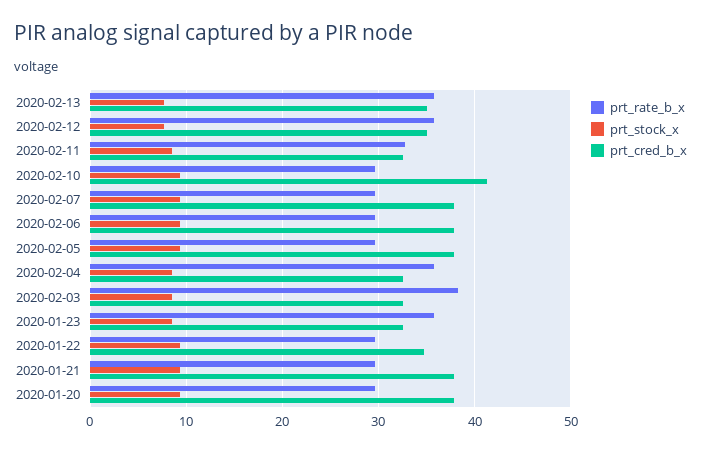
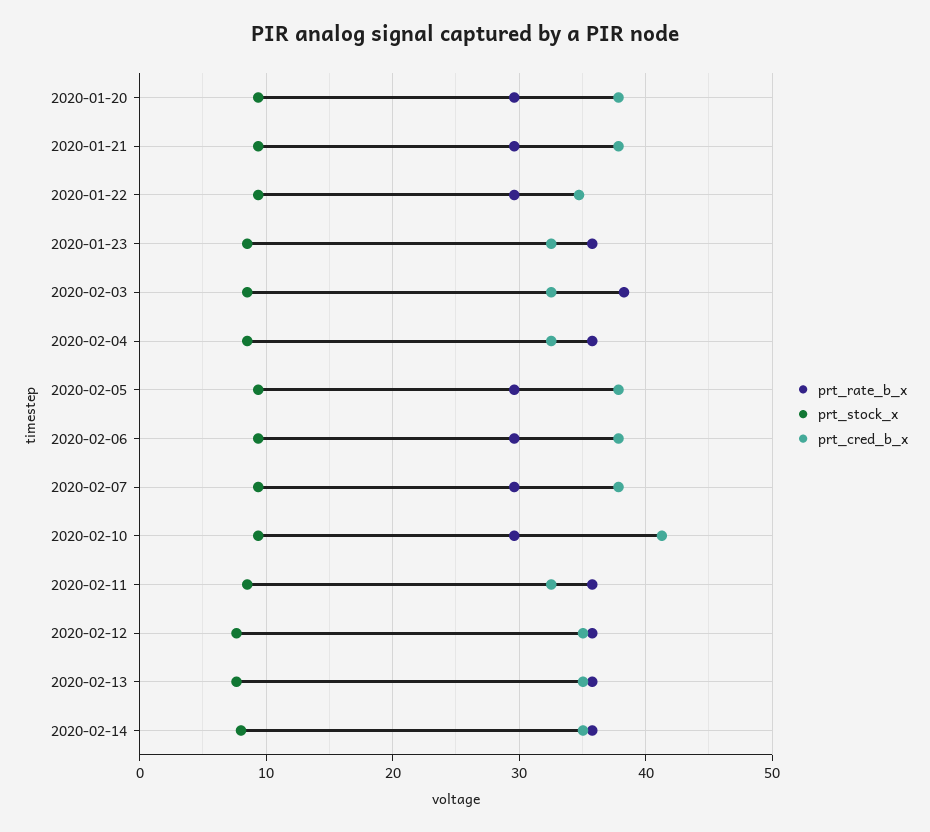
prt_rate_b_x, 2020-02-11: 33 -> 36
prt_rate_b_x, 2020-02-14: none -> 36
prt_stock_x, 2020-02-14: none -> 8
prt_cred_b_x, 2020-02-14: none -> 35

